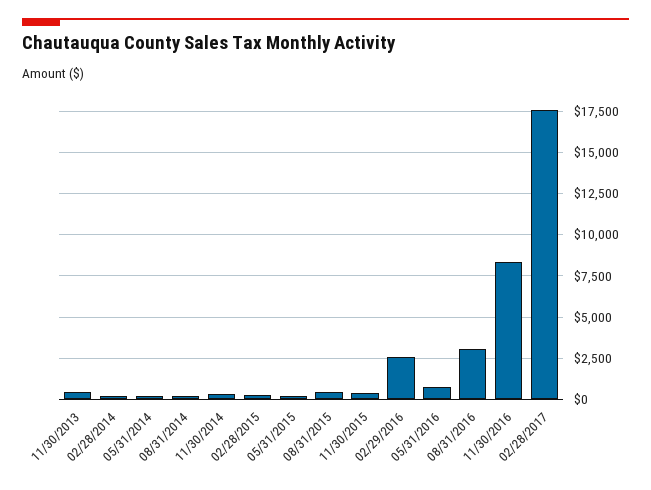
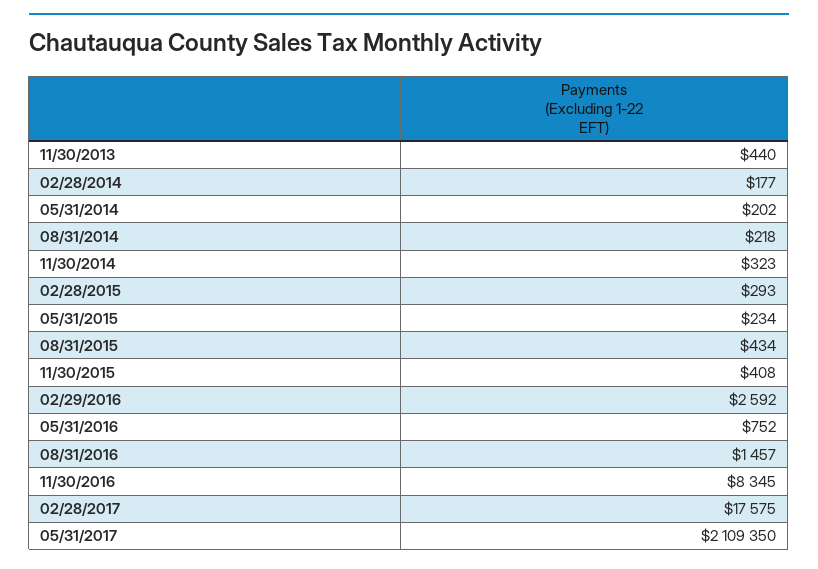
08/31/2016: 3000 -> 1457
05/31/2017: none -> 2109350

